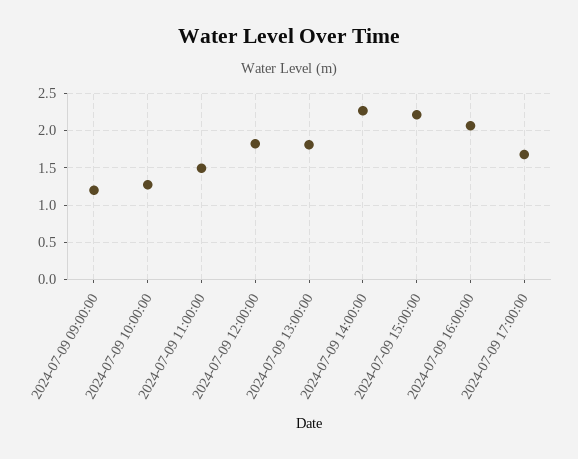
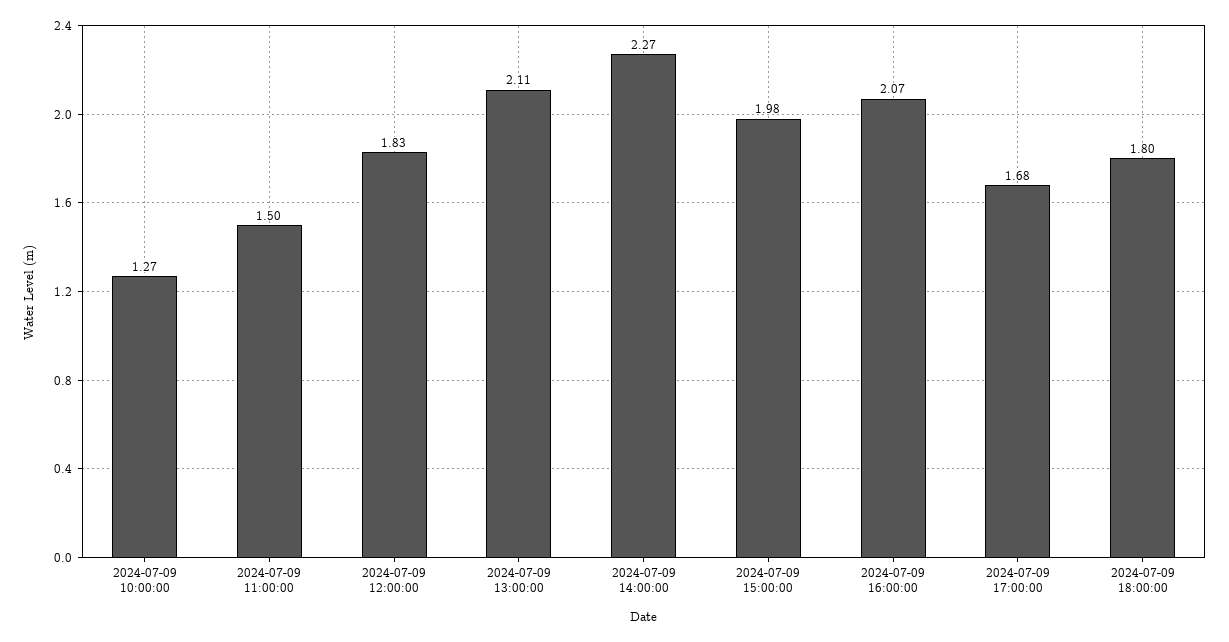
2024-07-09 09:00:00: 1.2 -> none
2024-07-09 13:00:00: 1.8 -> 2.11
2024-07-09 15:00:00: 2.2 -> 1.98
2024-07-09 18:00:00: none -> 1.8

